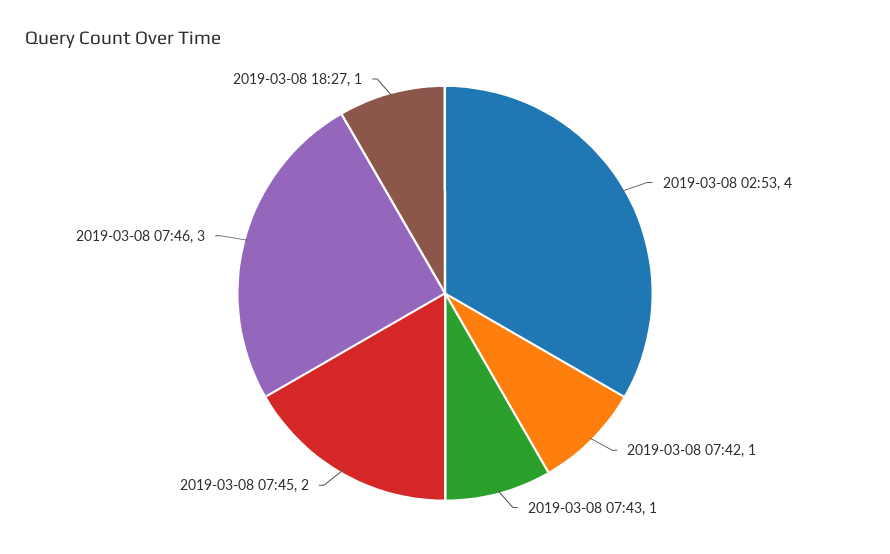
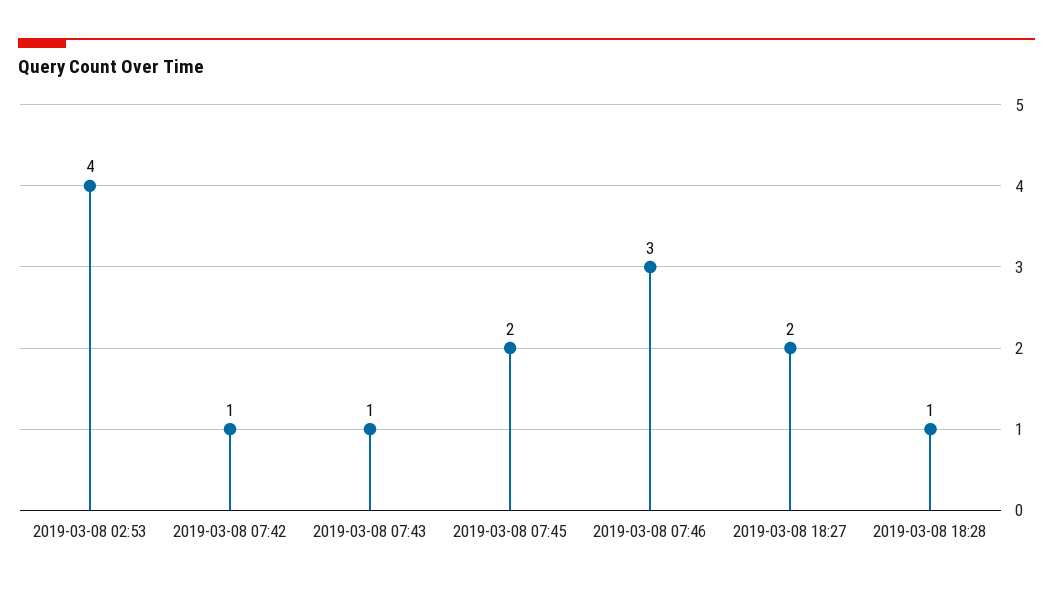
2019-03-08 18:27: 1 -> 2
2019-03-08 18:28: none -> 1

